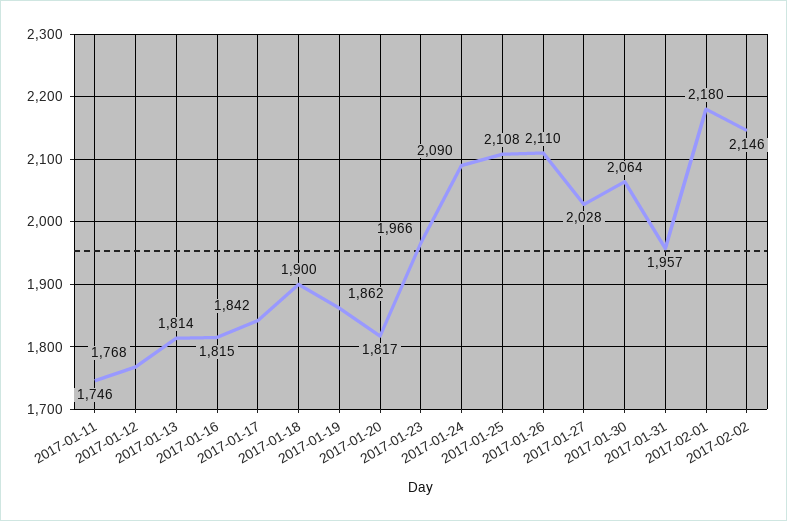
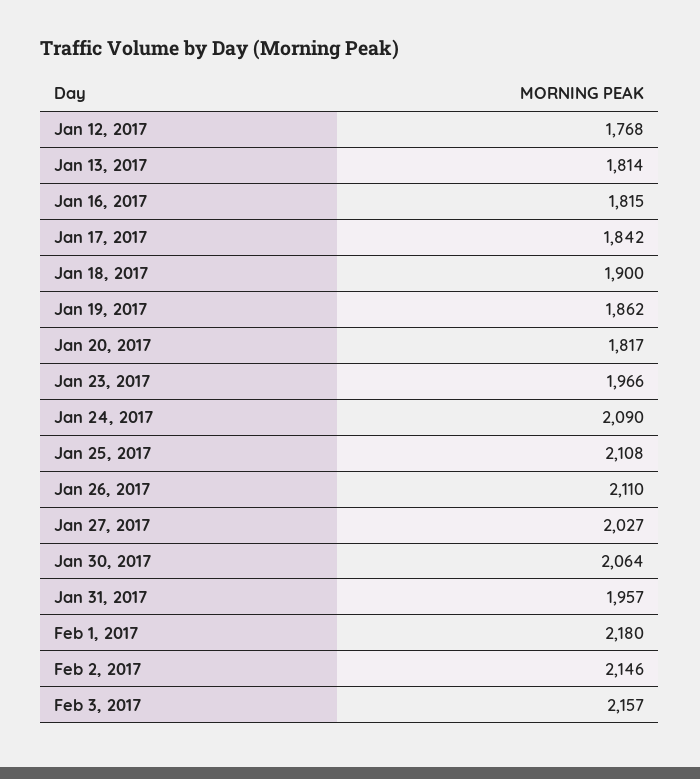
2017-01-11: 1746 -> none
2017-01-27: 2028 -> 2027
Feb 3, 2017: none -> 2157

